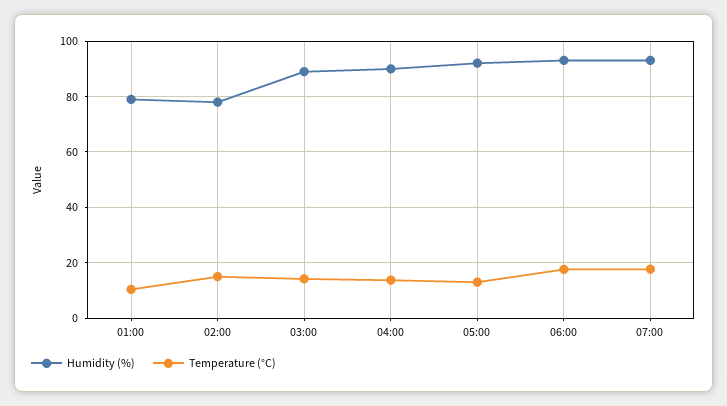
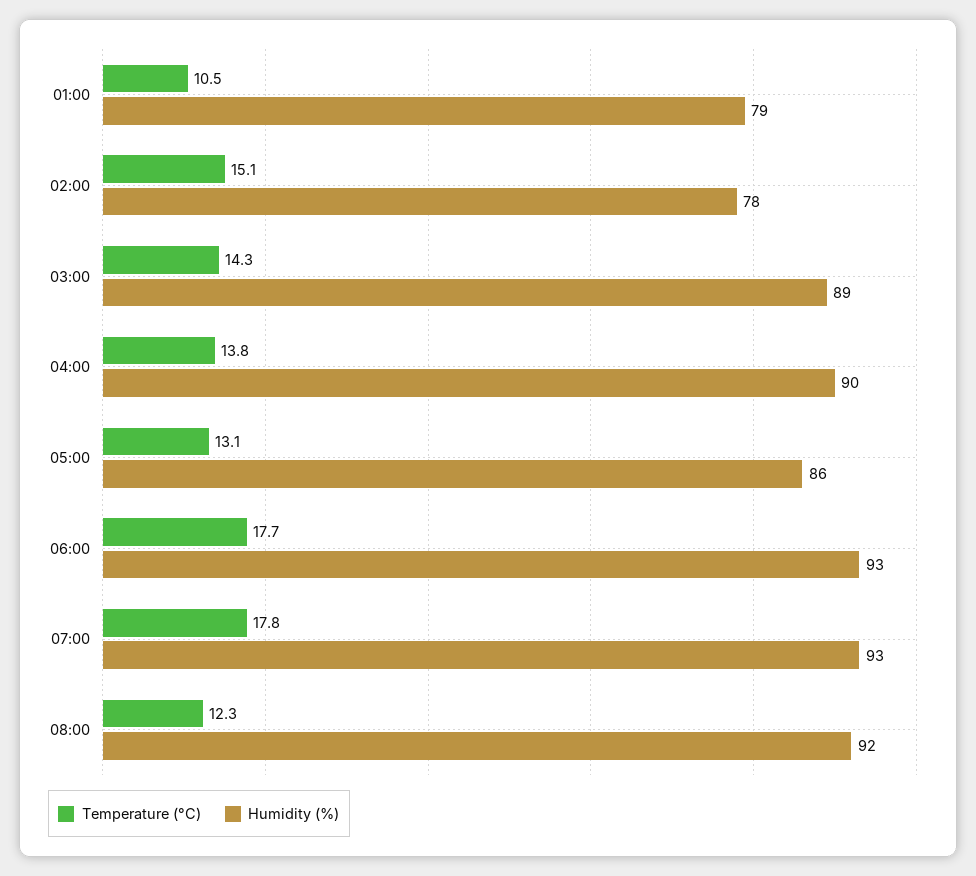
Humidity (%), 05:00: 92.5 -> 86
Temperature (°C), 08:00: none -> 12.3
Humidity (%), 08:00: none -> 92

